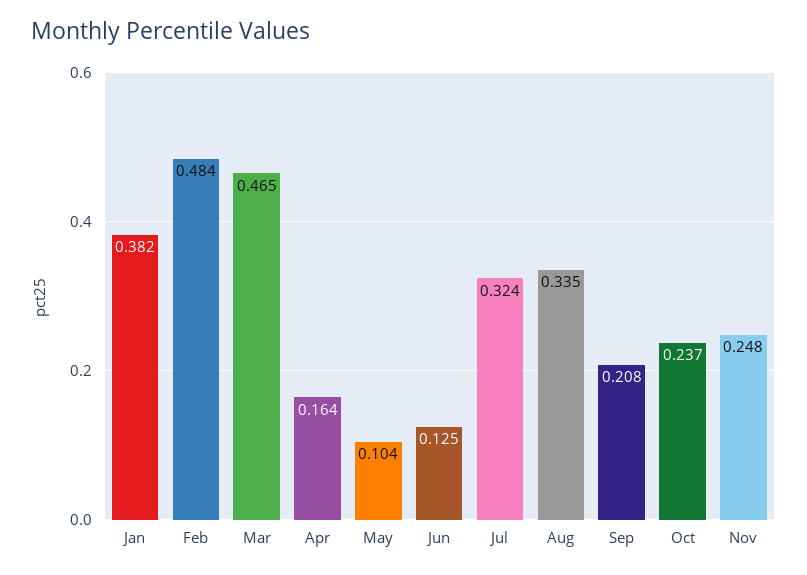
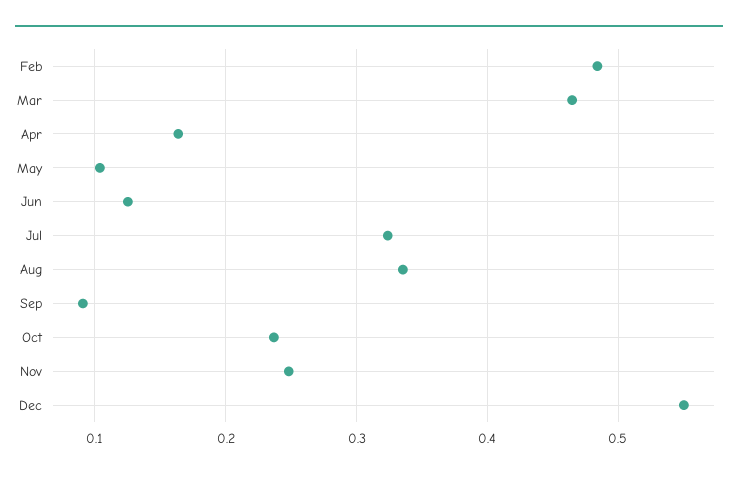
Jan: 0.382 -> none
Sep: 0.208 -> 0.09
Dec: none -> 0.55

